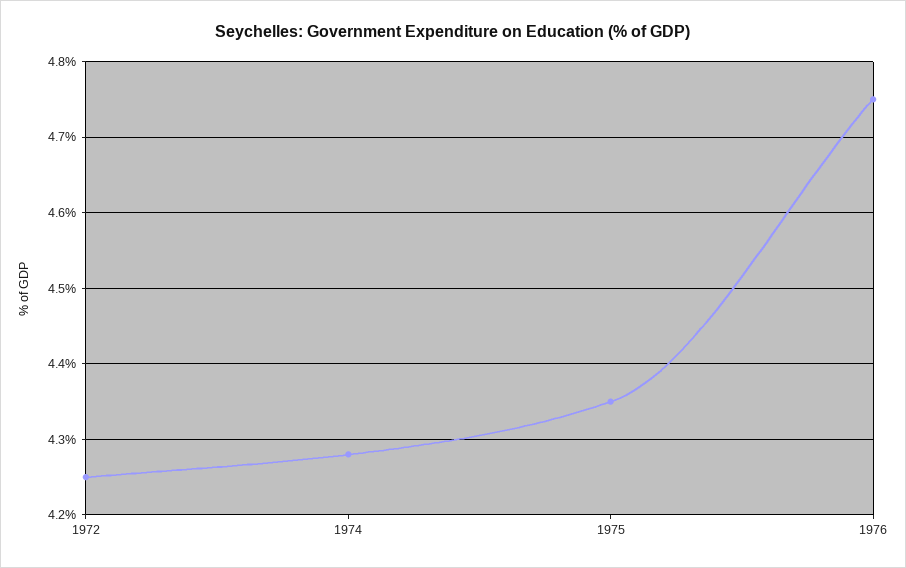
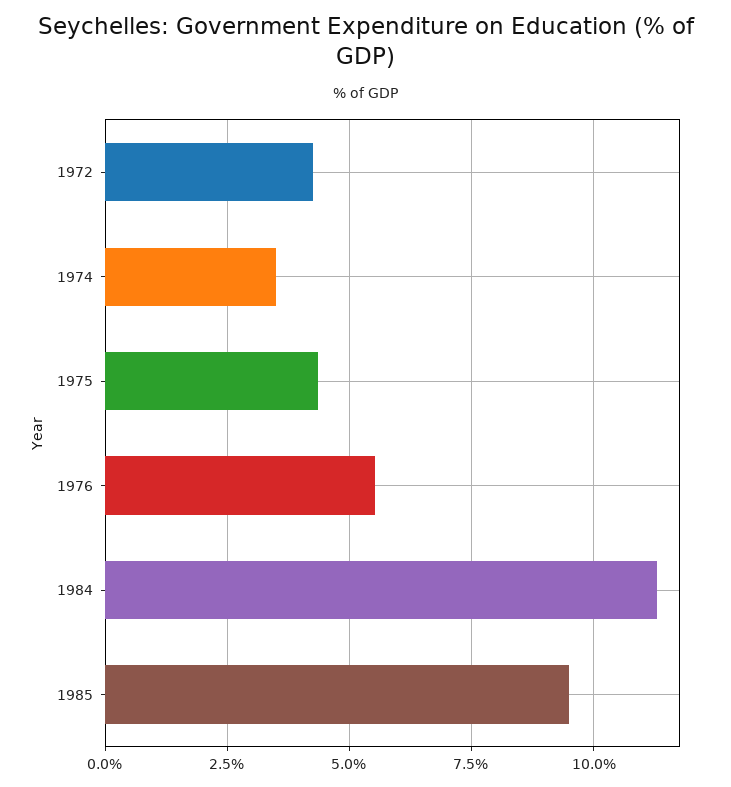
1974: 4.28 -> 3.5
1976: 4.75 -> 5.5
1984: none -> 11.25
1985: none -> 9.5

